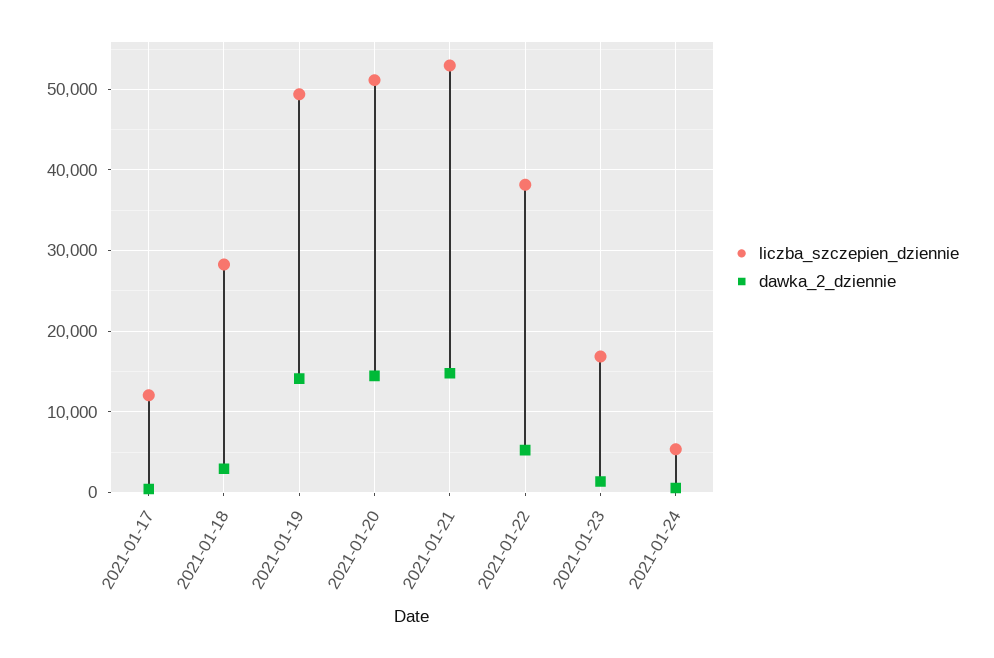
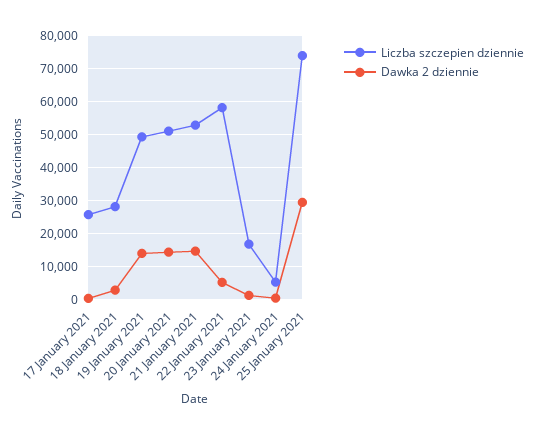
liczba_szczepien_dziennie, 2021-01-17: 12000 -> 26000
liczba_szczepien_dziennie, 2021-01-22: 38000 -> 58000
liczba_szczepien_dziennie, 25 January 2021: none -> 74000
dawka_2_dziennie, 25 January 2021: none -> 30000

